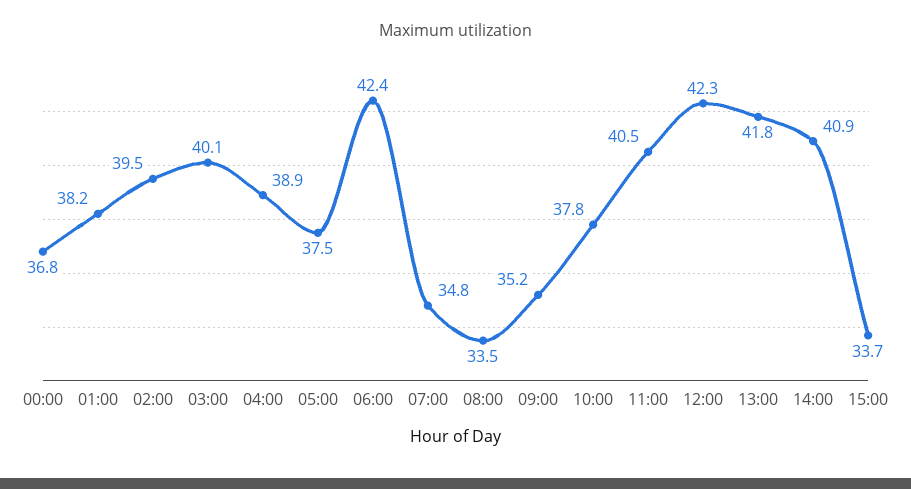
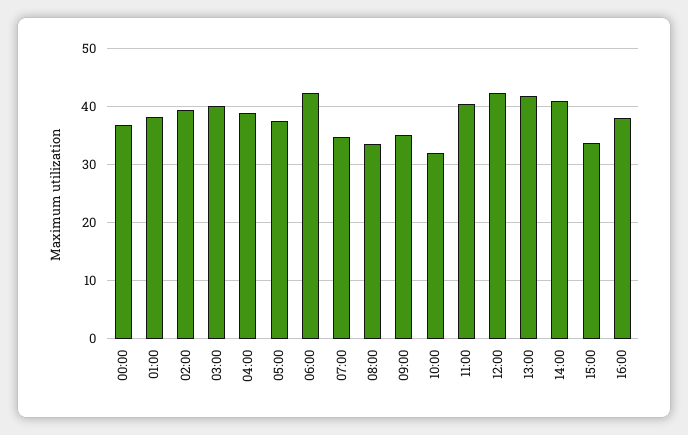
10:00: 37.8 -> 32
16:00: none -> 38

